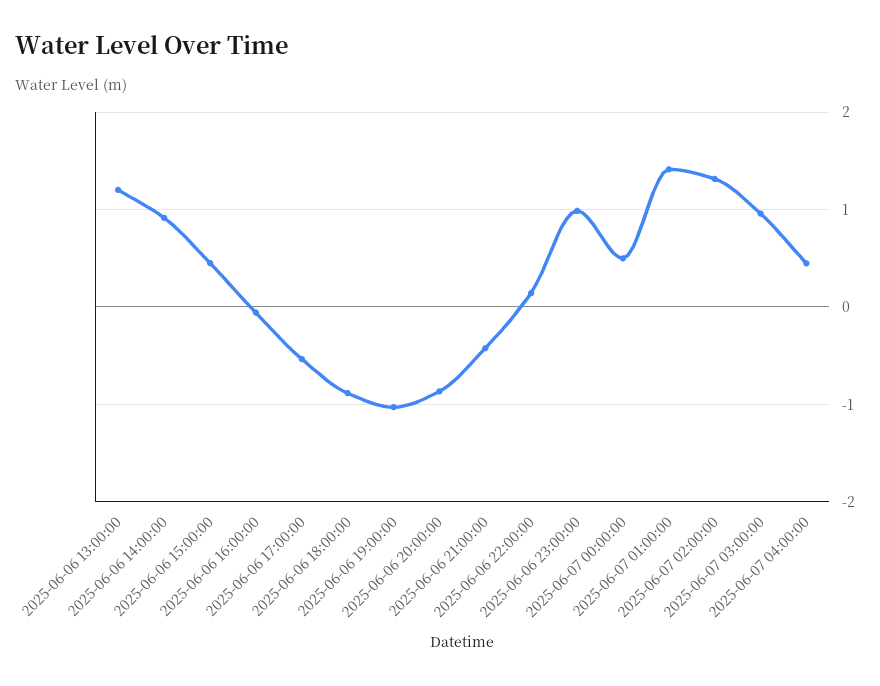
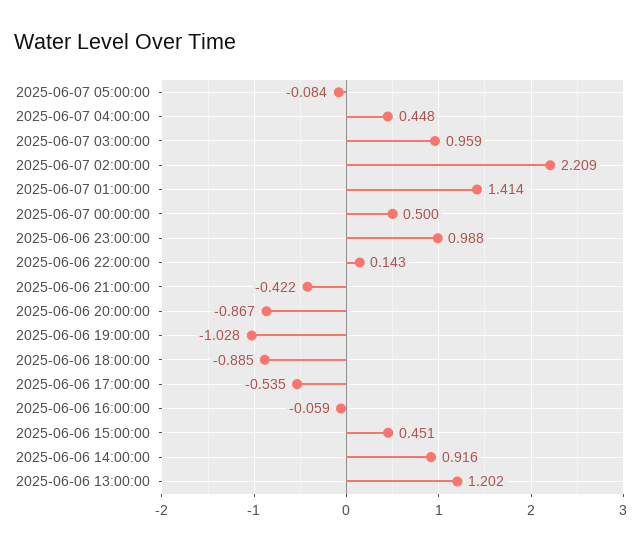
2025-06-07 02:00:00: 1.3 -> 2.209
2025-06-07 05:00:00: none -> -0.084

